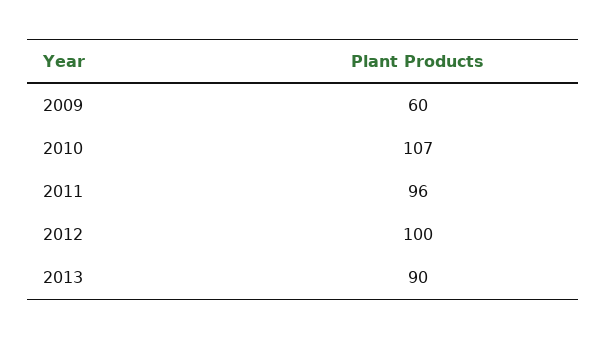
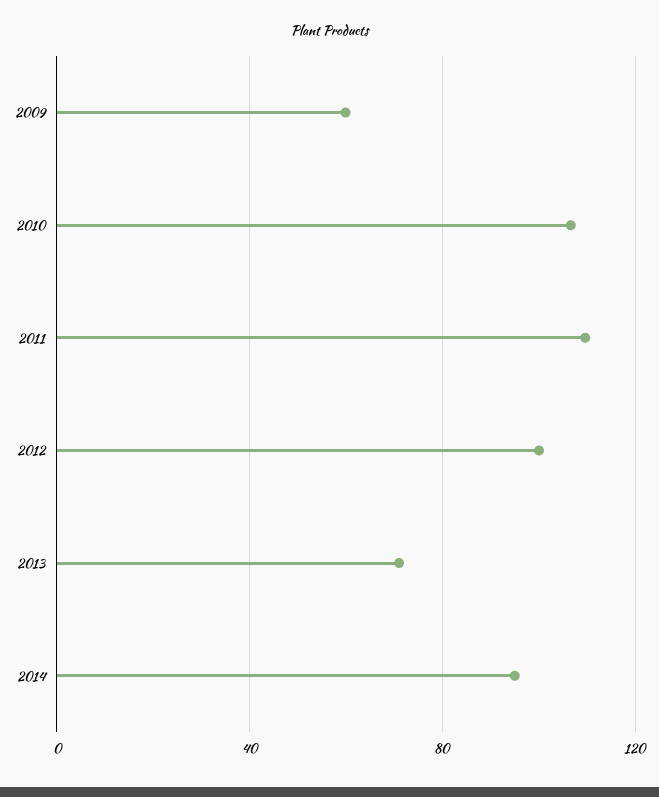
2011: 96 -> 110
2013: 90 -> 70
2014: none -> 95

